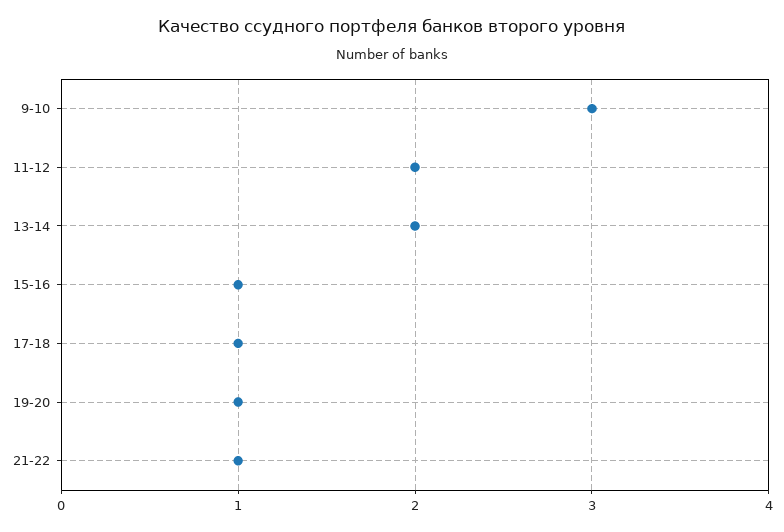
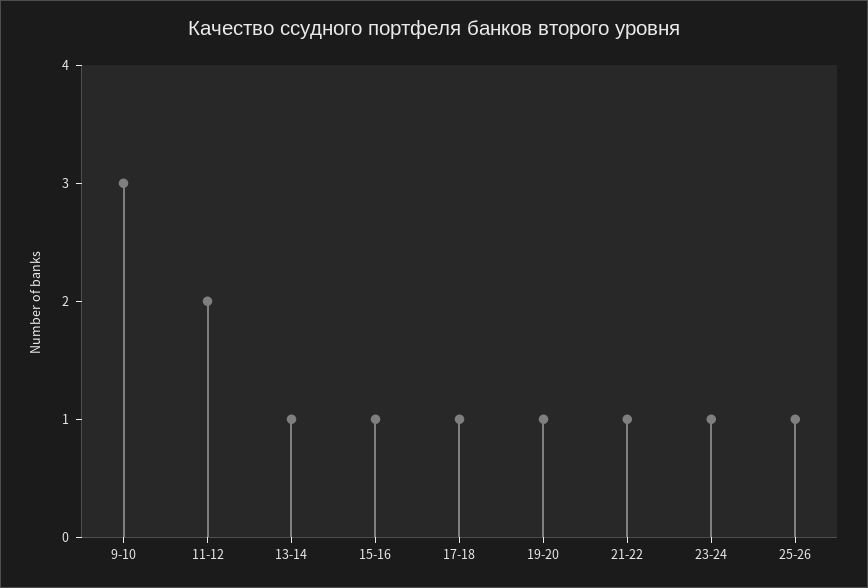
13-14: 2 -> 1
23-24: none -> 1
25-26: none -> 1

